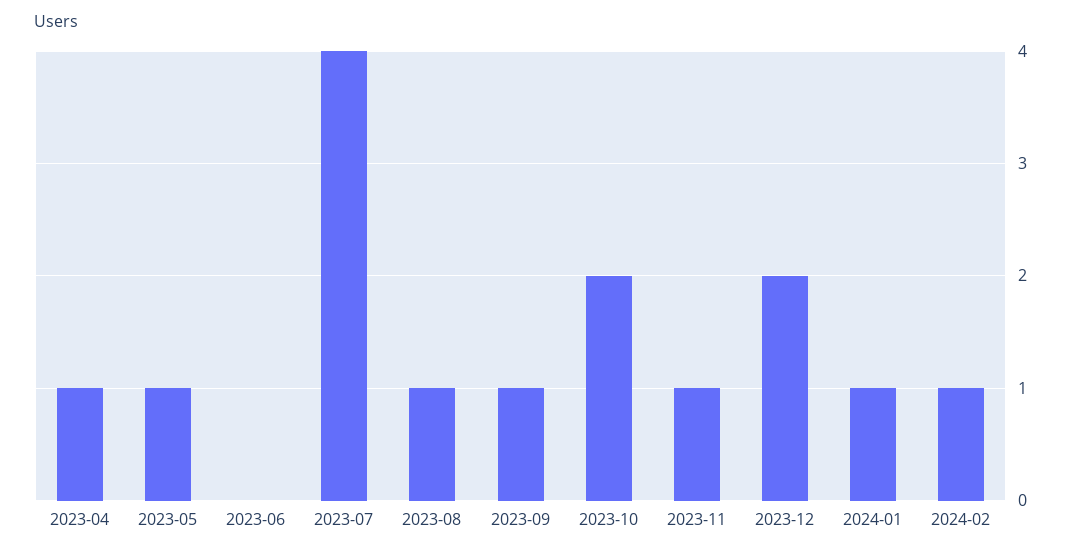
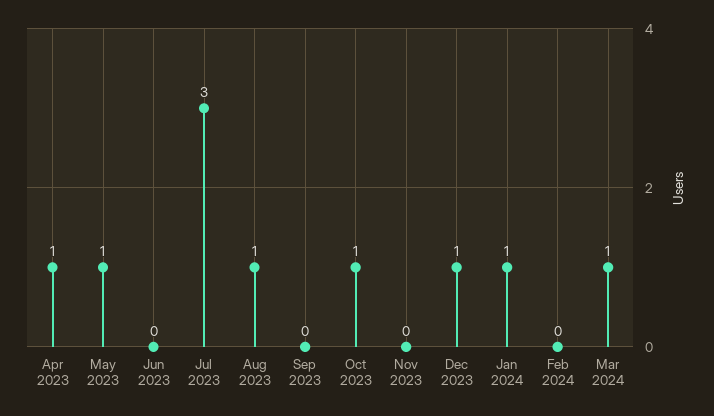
2023-07: 4 -> 3
2023-09: 1 -> 0
2023-10: 2 -> 1
2023-11: 1 -> 0
2023-12: 2 -> 1
2024-02: 1 -> 0
Mar 2024: none -> 1

